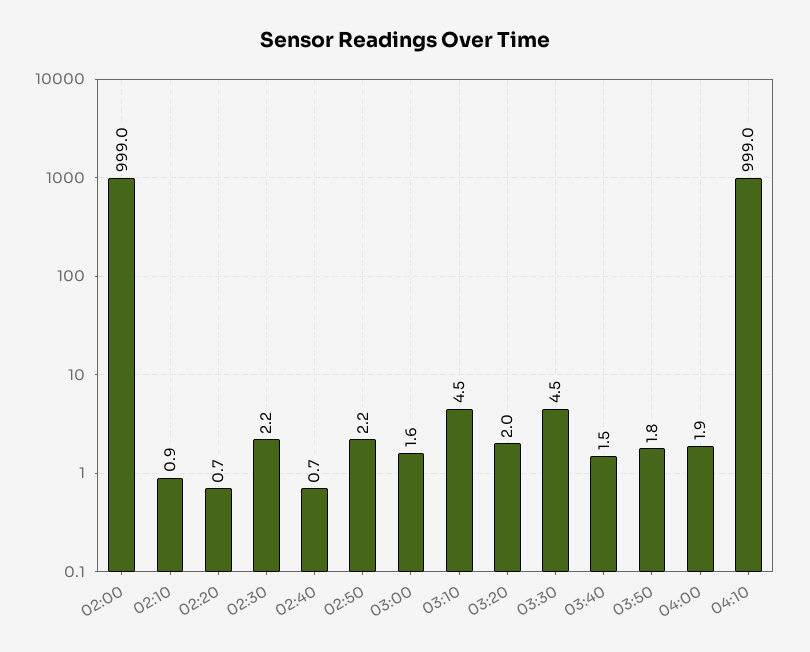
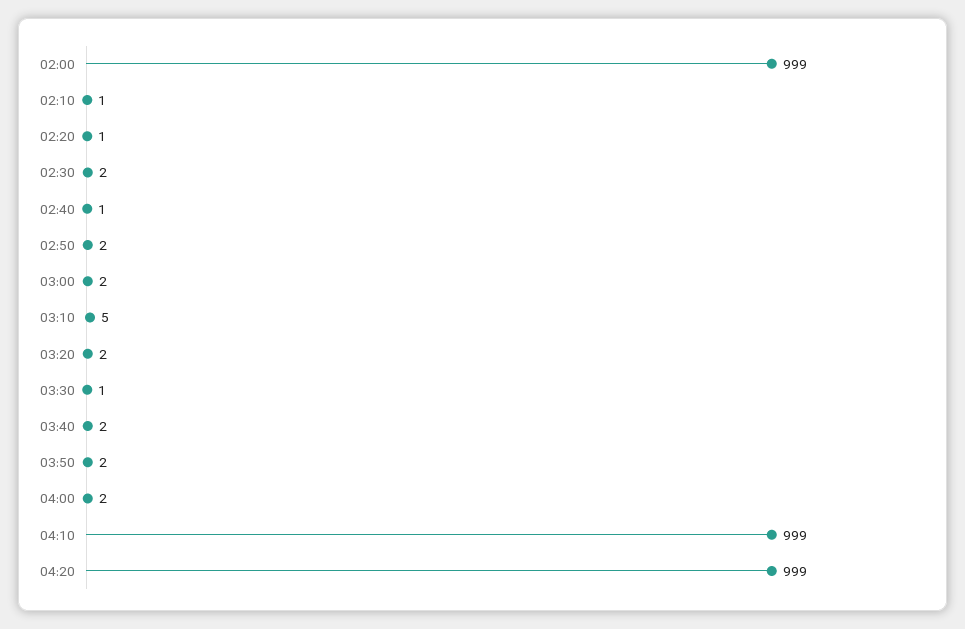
03:30: 4.5 -> 1
04:20: none -> 999

